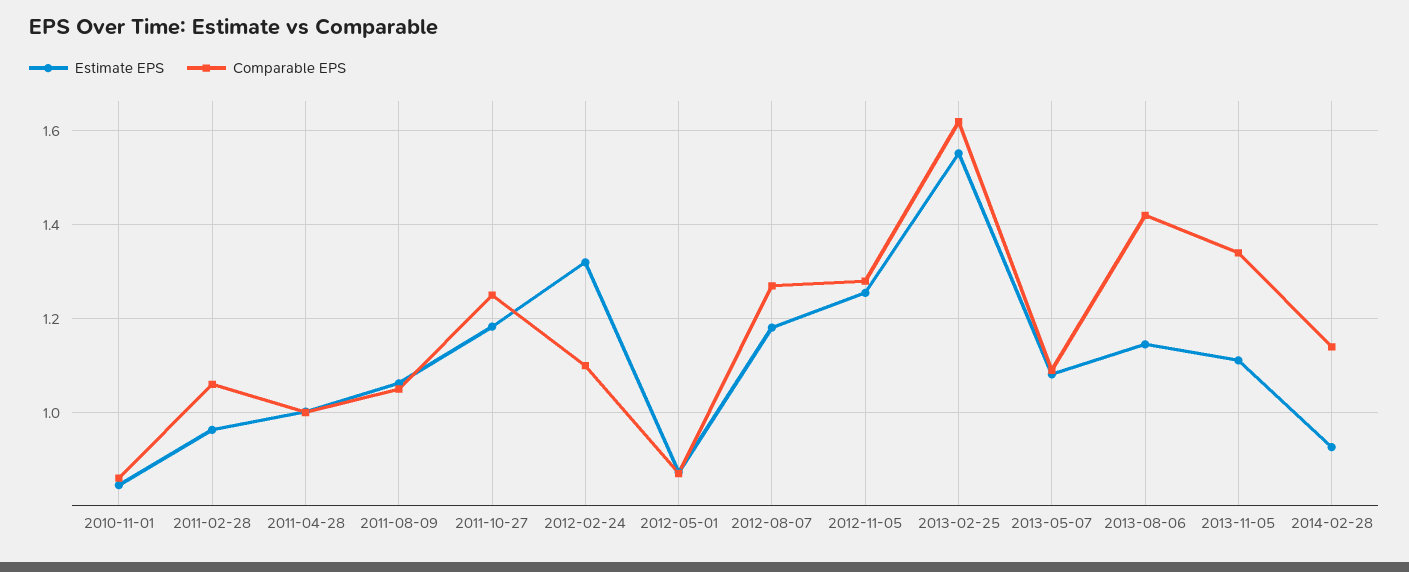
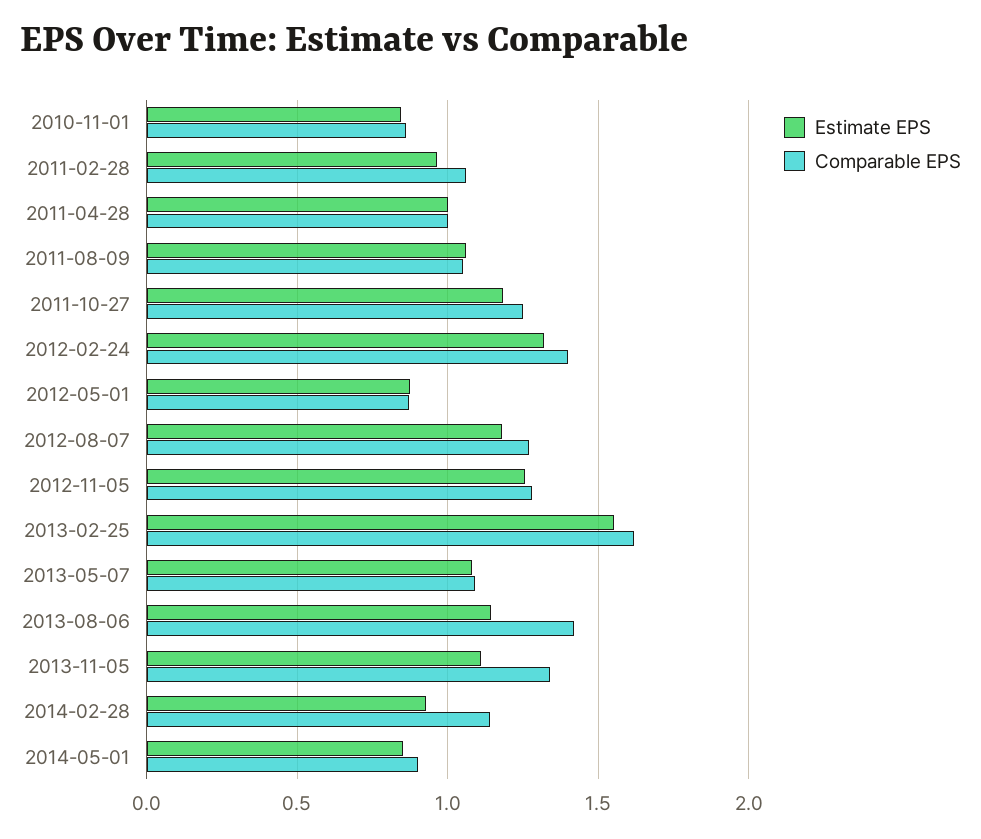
Comparable EPS, 2012-02-24: 1.1 -> 1.4
Estimate EPS, 2014-05-01: none -> 0.85
Comparable EPS, 2014-05-01: none -> 0.9

